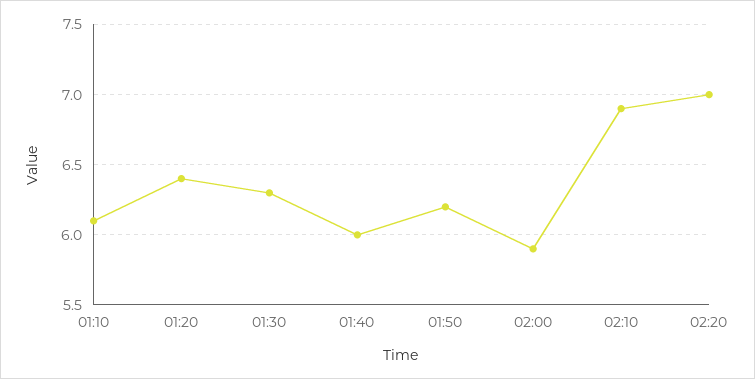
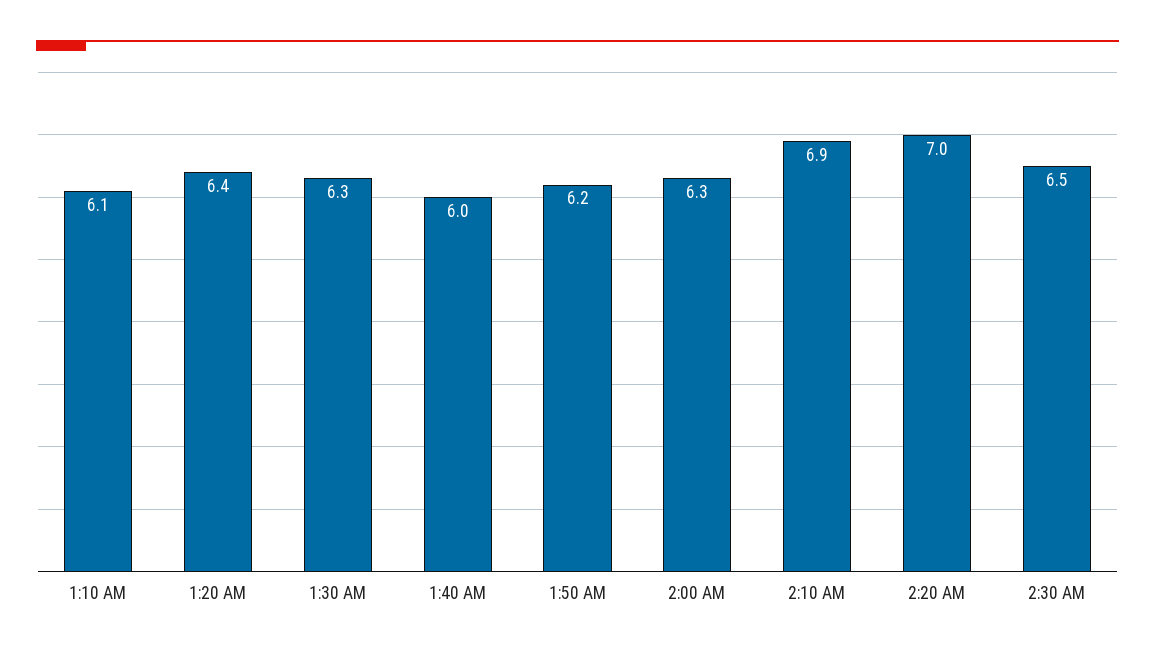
02:00: 5.9 -> 6.3
2:30 AM: none -> 6.5

